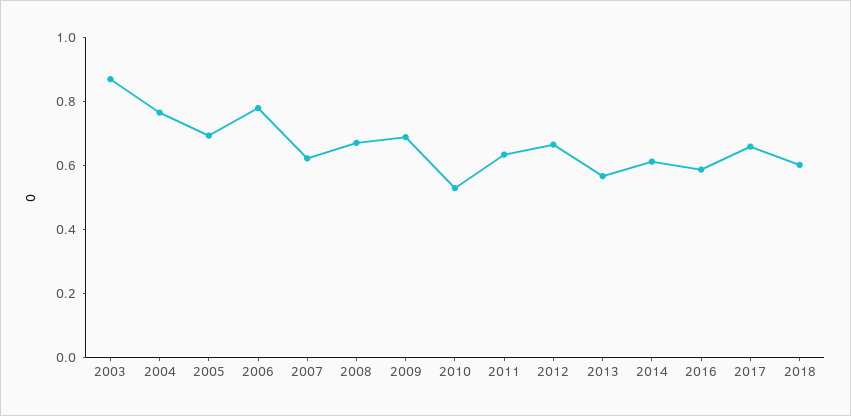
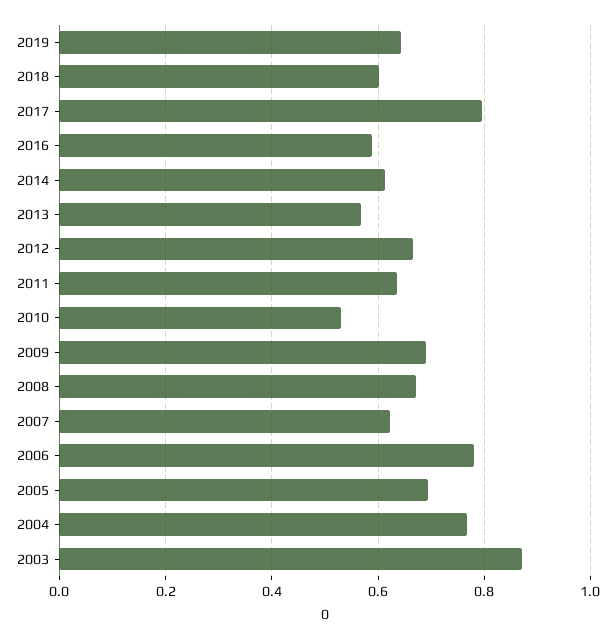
2017: 0.65 -> 0.8
2019: none -> 0.64

